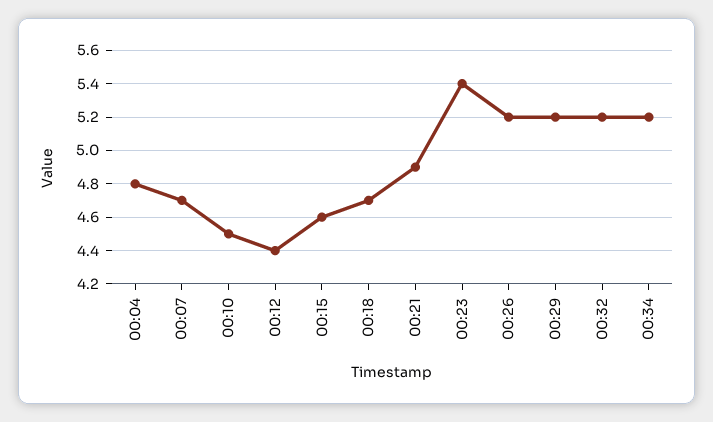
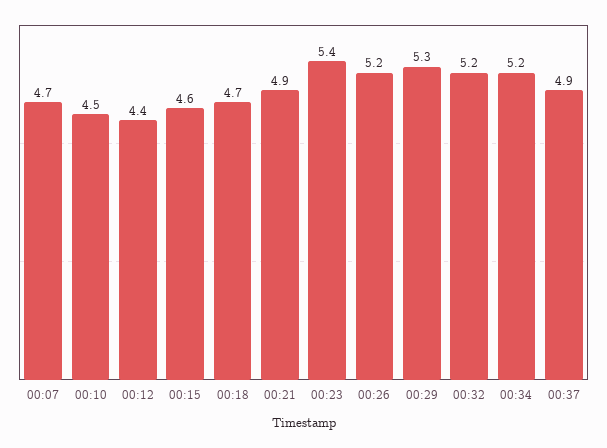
00:04: 4.8 -> none
00:29: 5.2 -> 5.3
00:37: none -> 4.9

